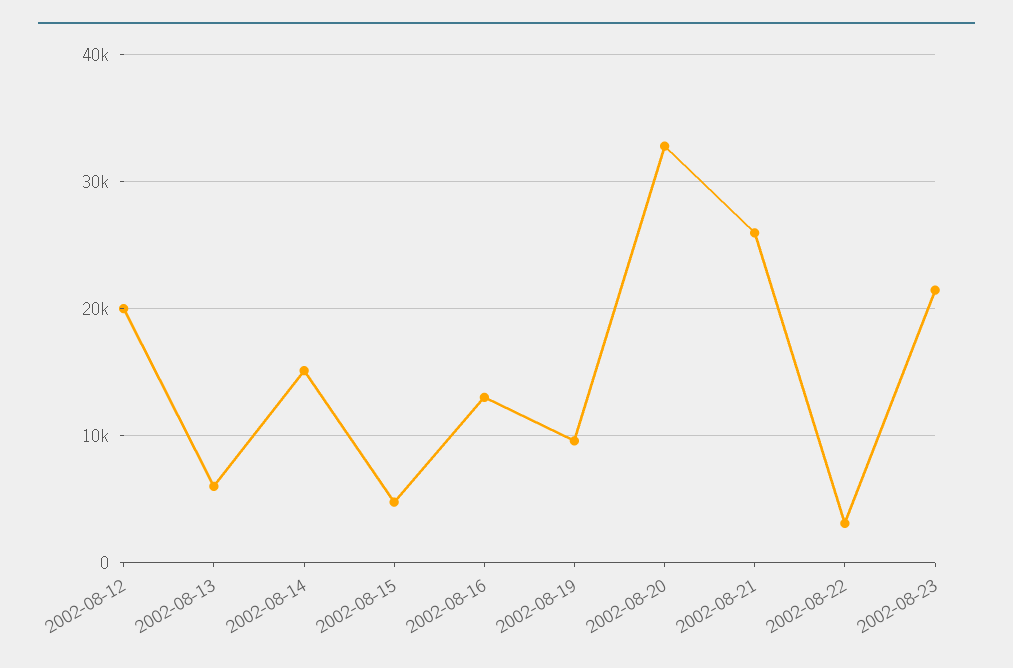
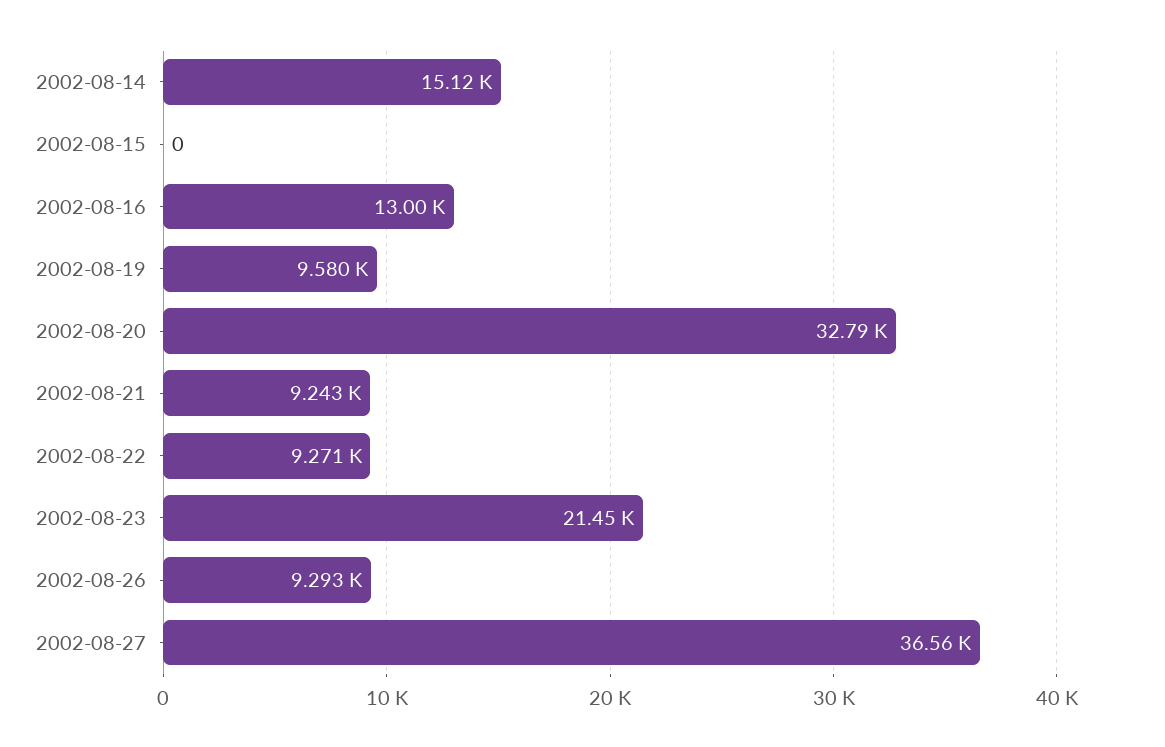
2002-08-12: 20000 -> none
2002-08-13: 6000 -> none
2002-08-15: 5000 -> 0
2002-08-21: 26000 -> 9243
2002-08-22: 3000 -> 9271
2002-08-26: none -> 9293
2002-08-27: none -> 36560

